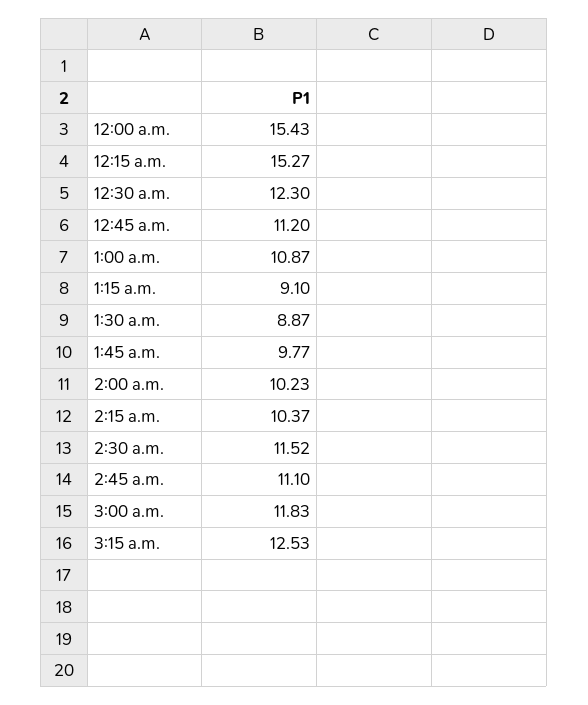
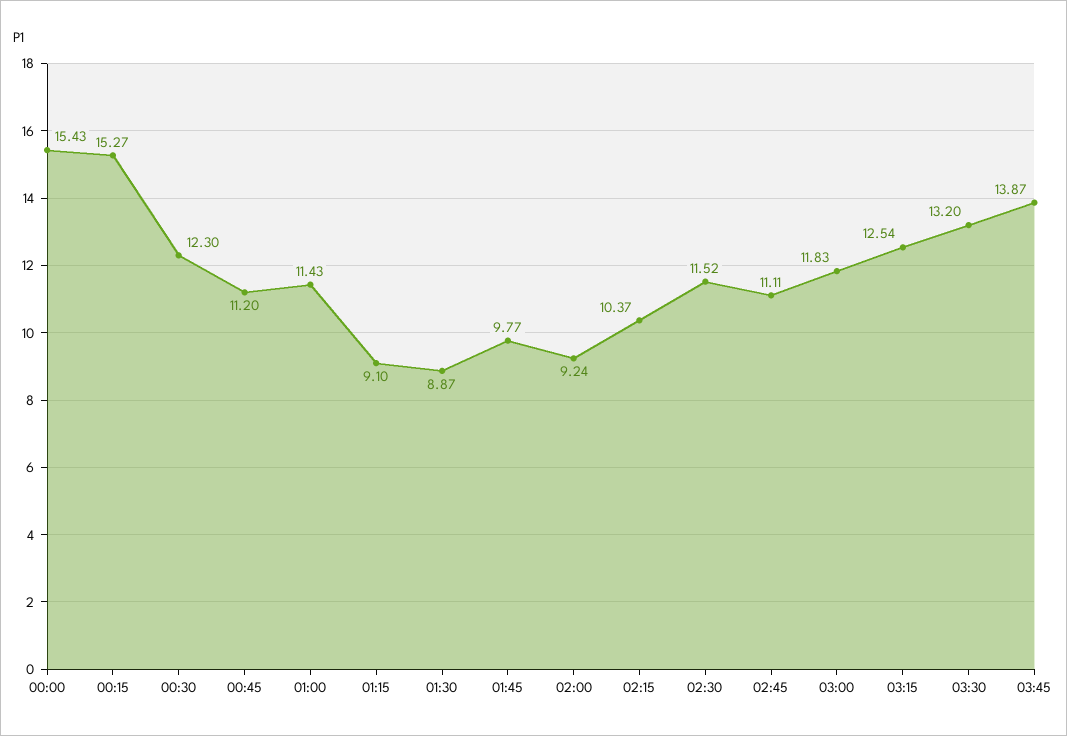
1:00 a.m.: 10.87 -> 11.43
2:00 a.m.: 10.23 -> 9.24
2:45 a.m.: 11.1 -> 11.11
3:15 a.m.: 12.53 -> 12.54
03:30: none -> 13.2
03:45: none -> 13.87

